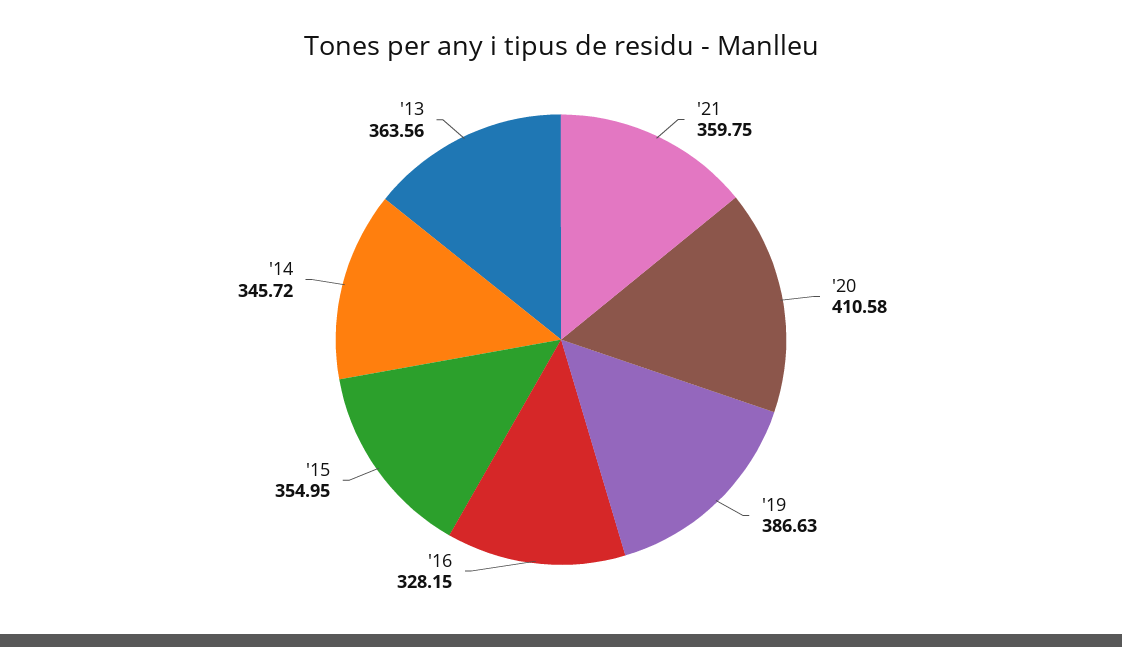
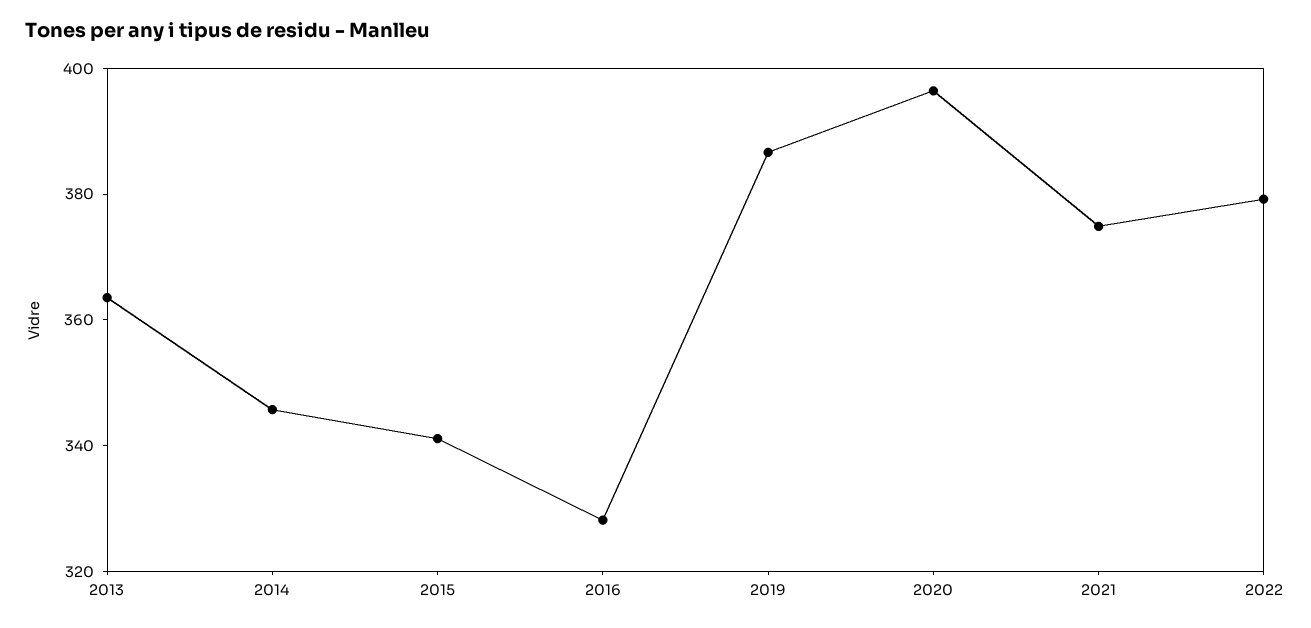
'21: 359.75 -> 375
'20: 410.58 -> 395
'15: 354.95 -> 340
2022: none -> 380

